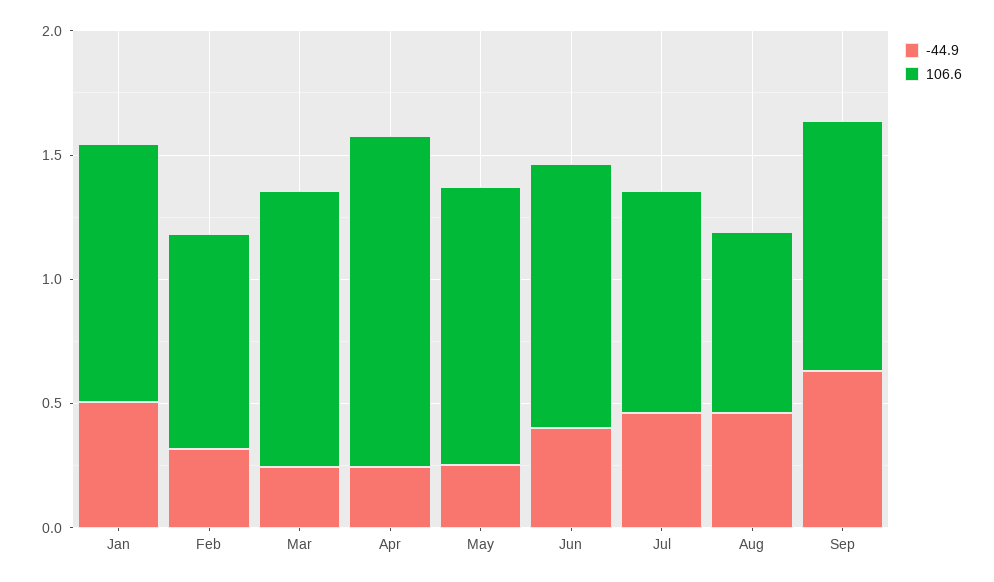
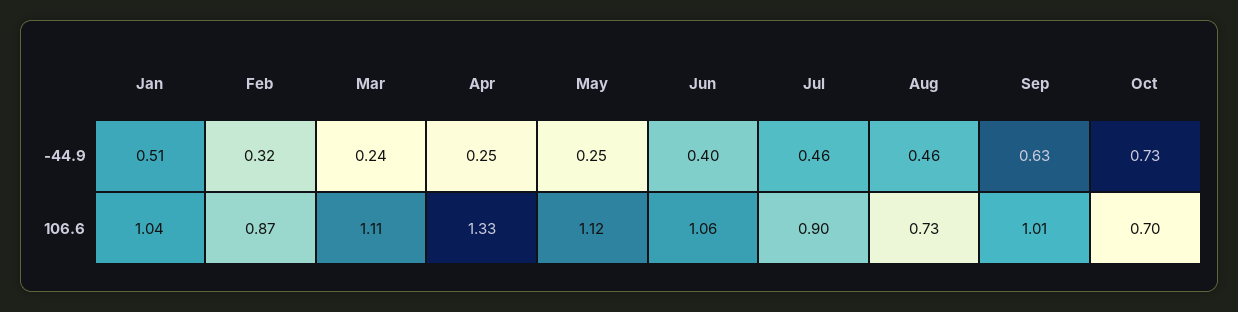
-44.9, Oct: none -> 0.73
106.6, Oct: none -> 0.7

